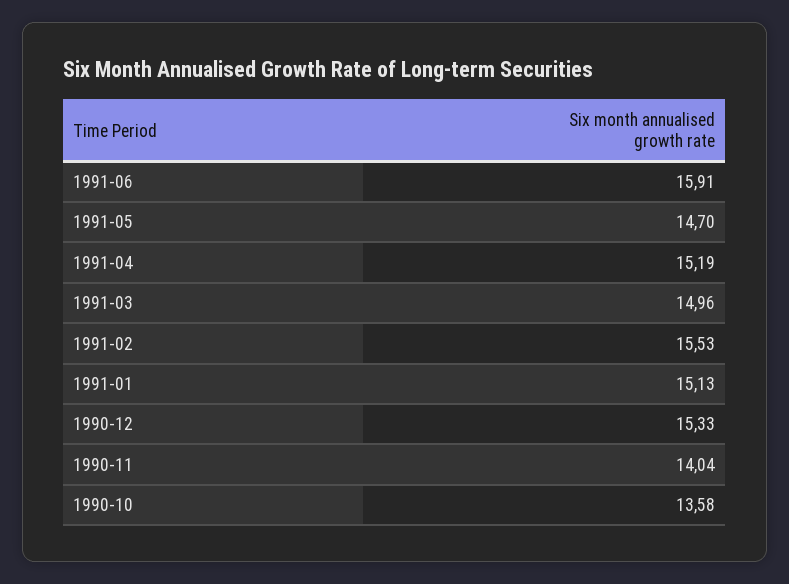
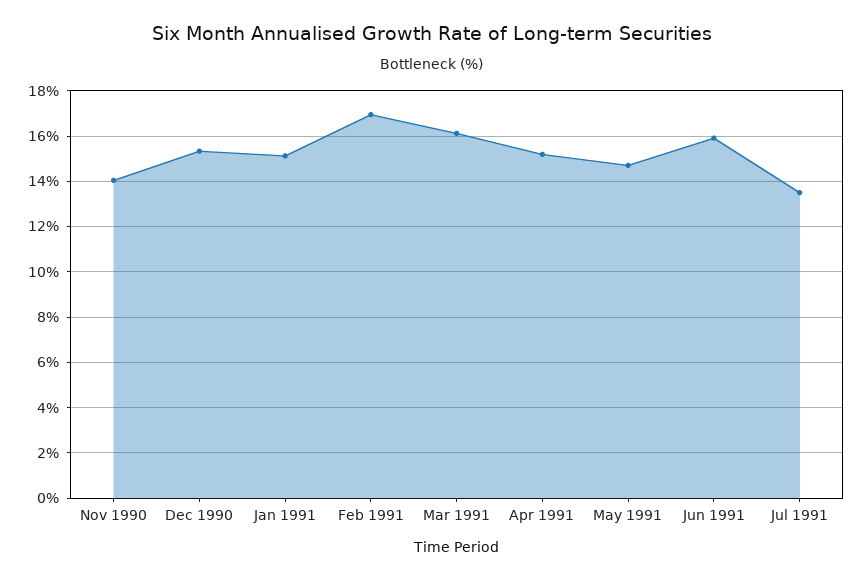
1991-03: 14.96 -> 16
1991-02: 15.53 -> 17
1990-10: 13.58 -> none
Jul 1991: none -> 13.5

